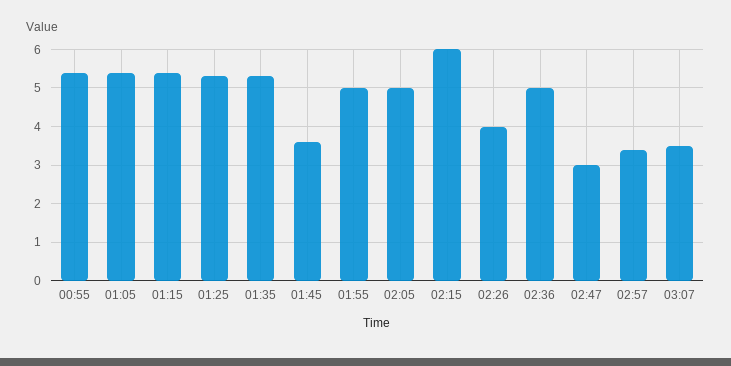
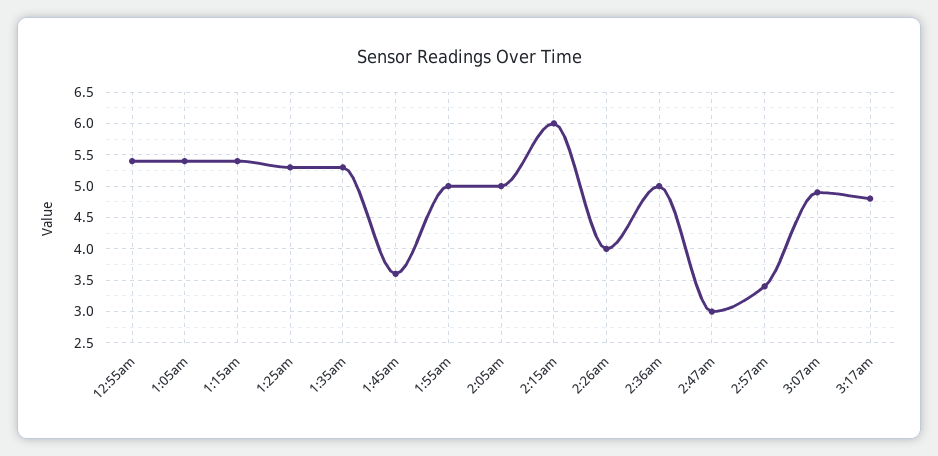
03:07: 3.5 -> 4.9
3:17am: none -> 4.8

